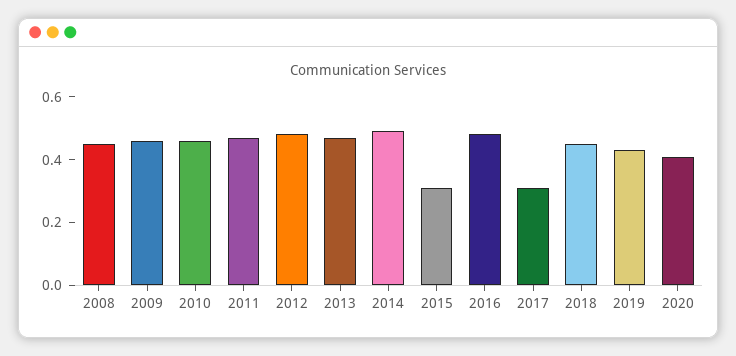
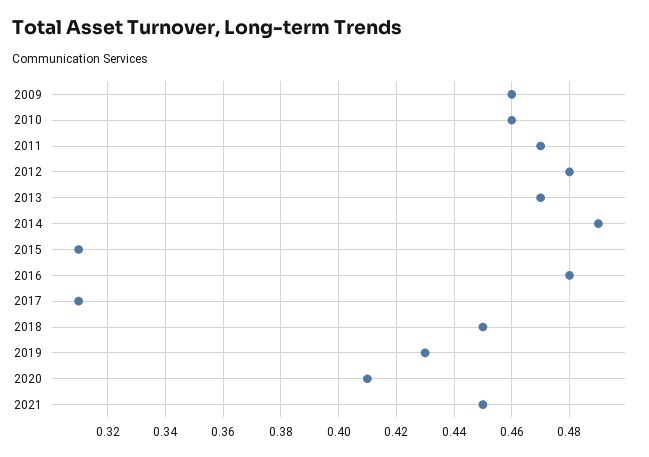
2008: 0.45 -> none
2021: none -> 0.45

